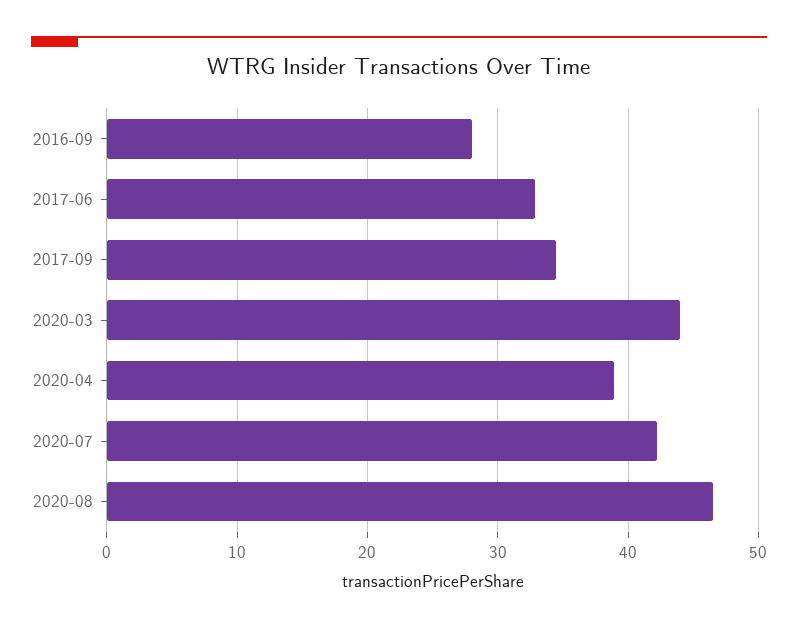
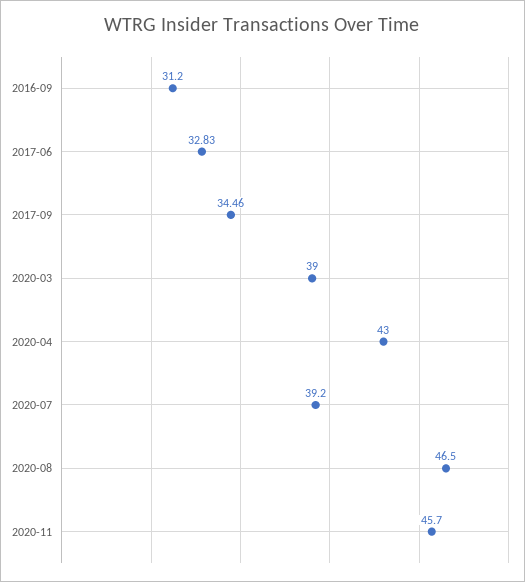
2016-09: 28 -> 31.2
2020-03: 44 -> 39
2020-04: 39 -> 43
2020-07: 42 -> 39.2
2020-11: none -> 45.7

